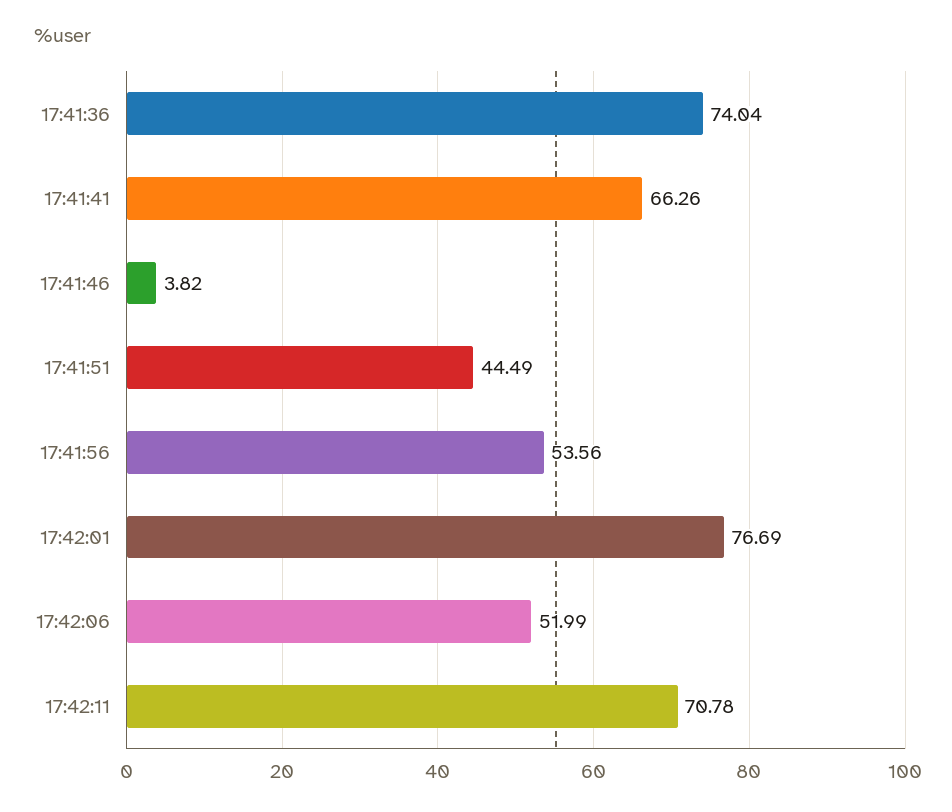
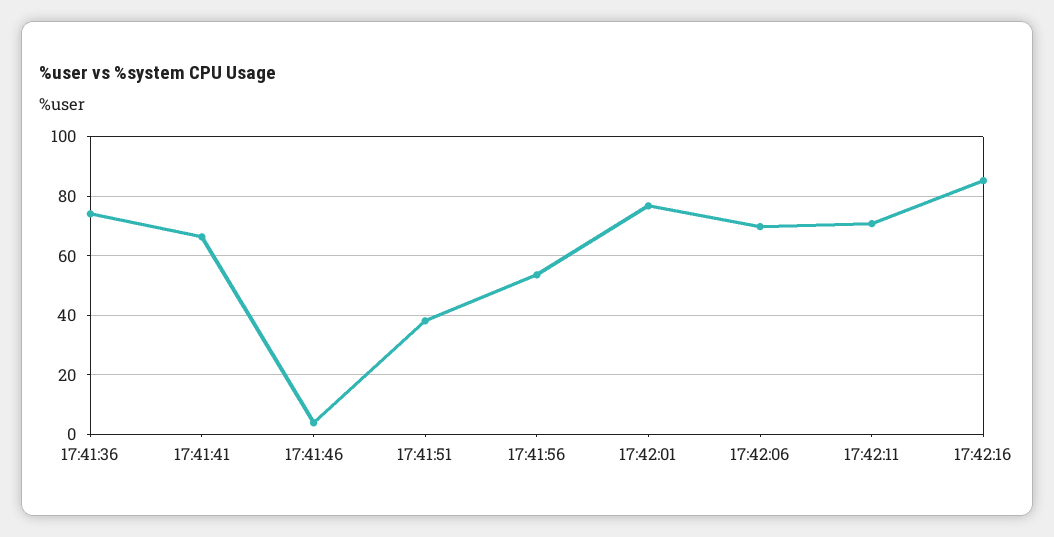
17:41:51: 44.49 -> 37.5
17:42:06: 51.99 -> 70
17:42:16: none -> 85

